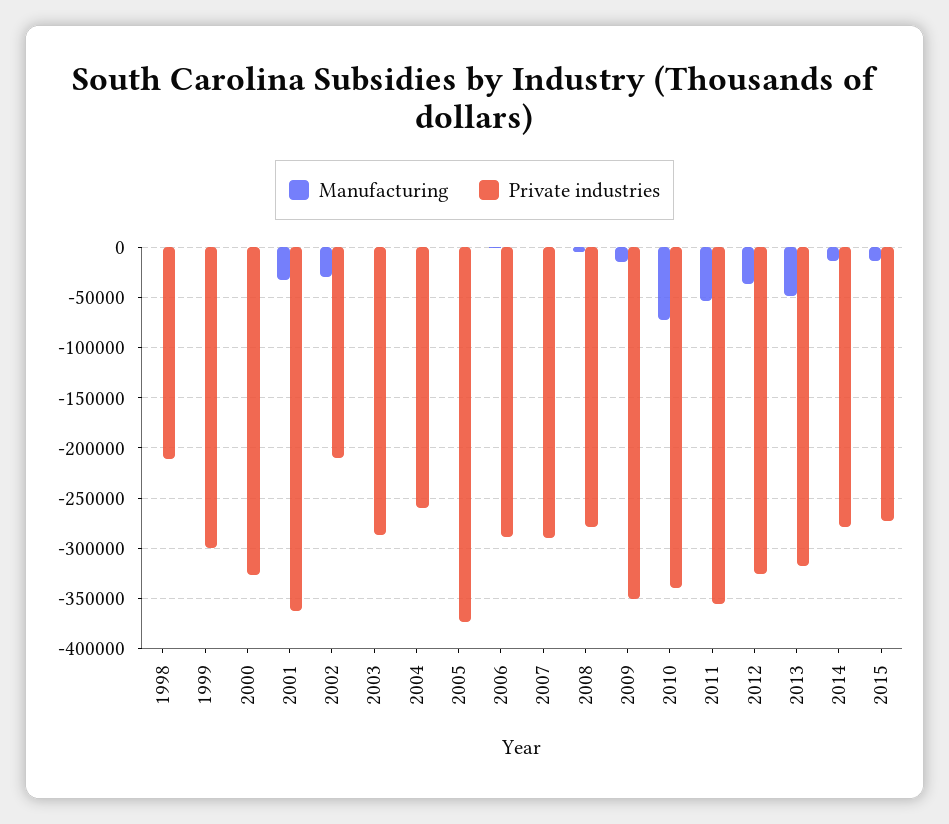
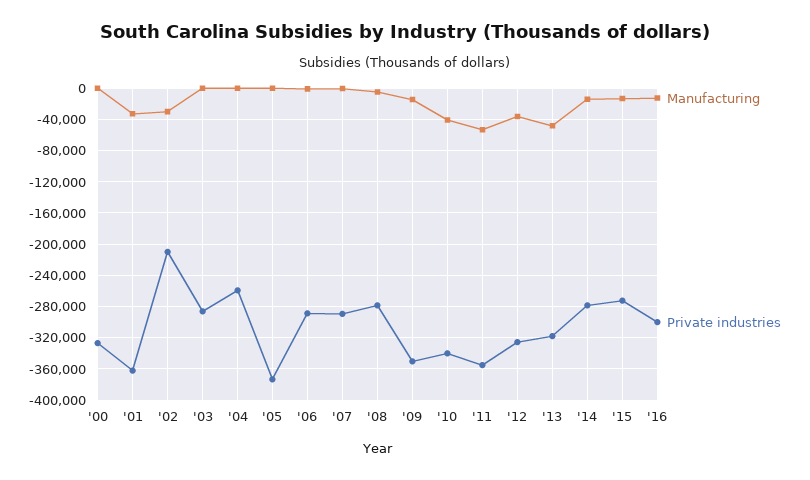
Manufacturing, 1998: 0 -> none
Private industries, 1998: -210000 -> none
Manufacturing, 1999: 0 -> none
Private industries, 1999: -300000 -> none
Manufacturing, 2010: -70000 -> -40000
Manufacturing, '16: none -> -10000
Private industries, '16: none -> -300000

